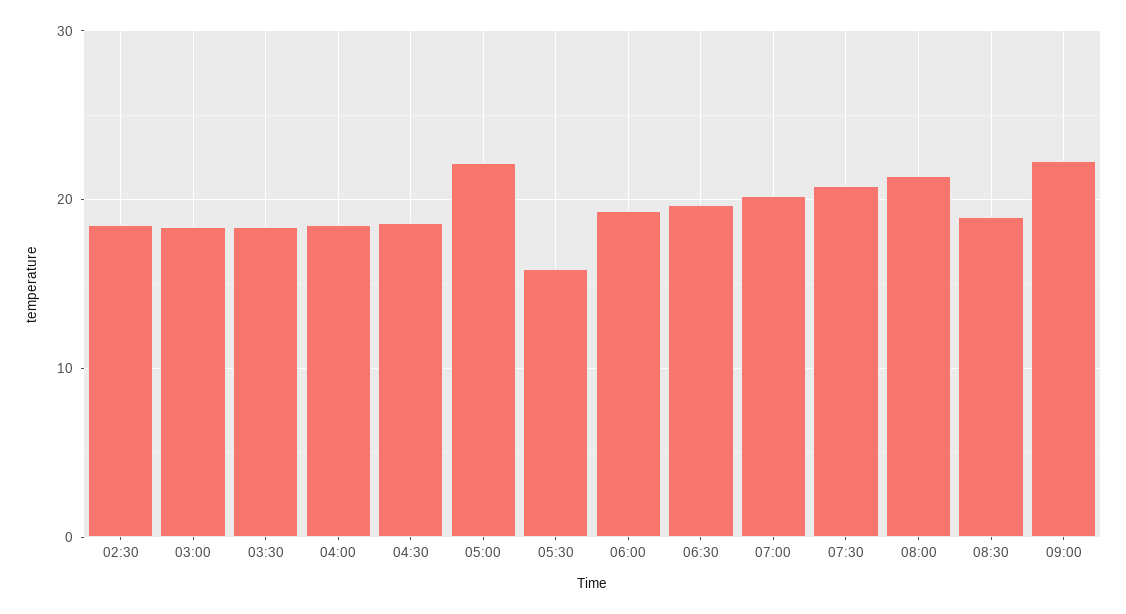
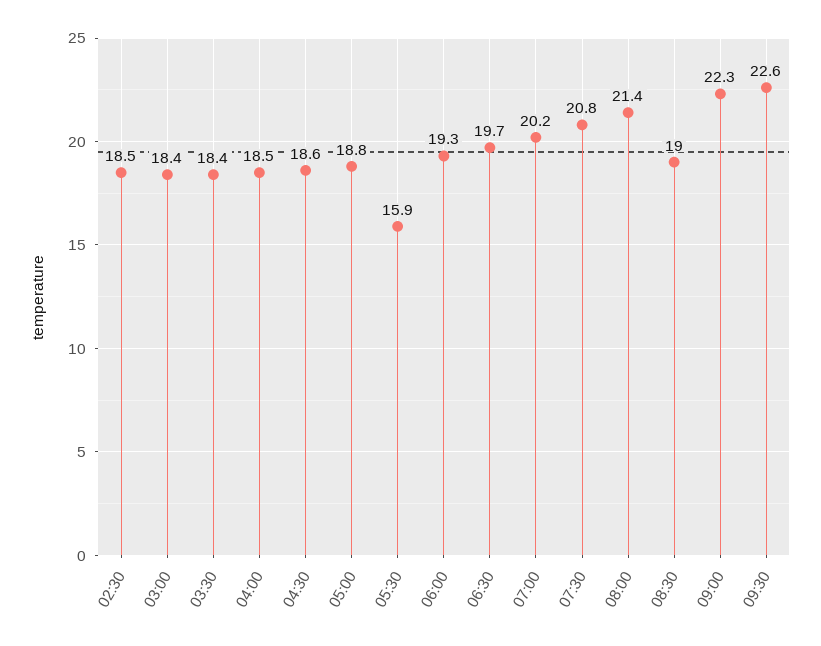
05:00: 22 -> 18.8
09:30: none -> 22.6

